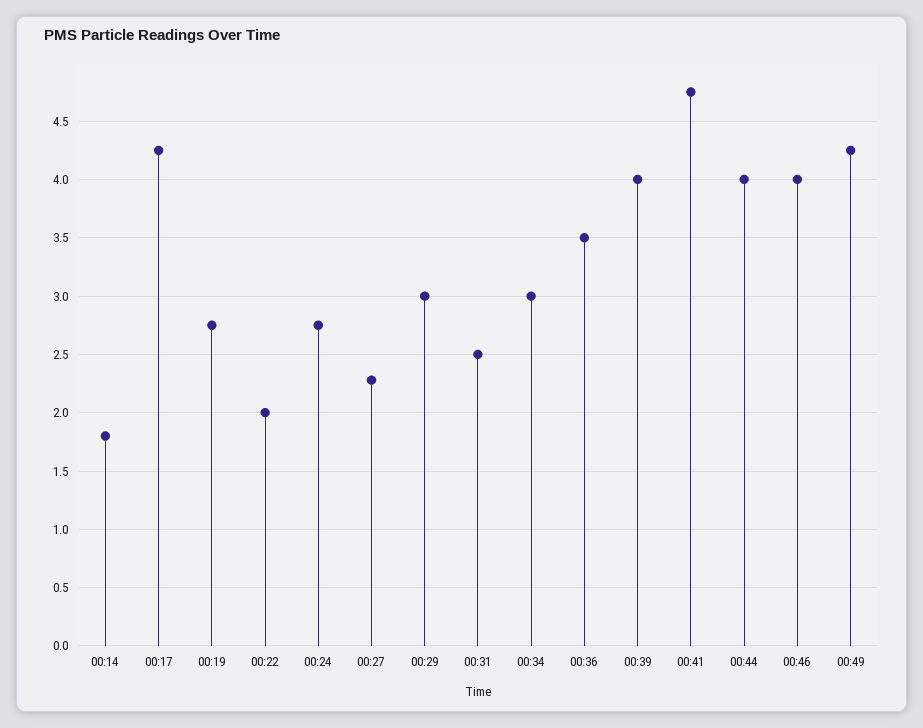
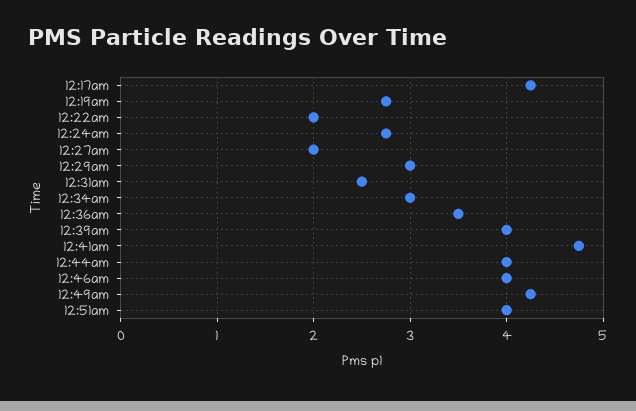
00:14: 1.8 -> none
00:27: 2.3 -> 2
12:51am: none -> 4

